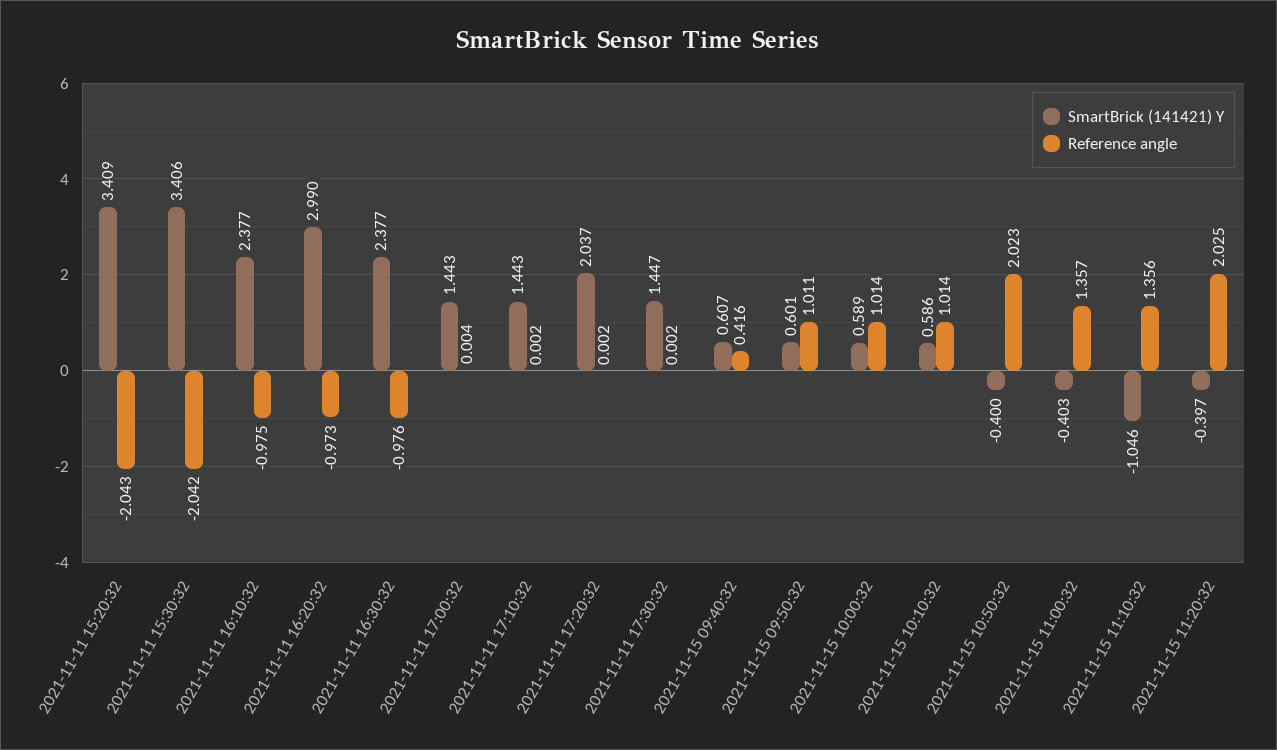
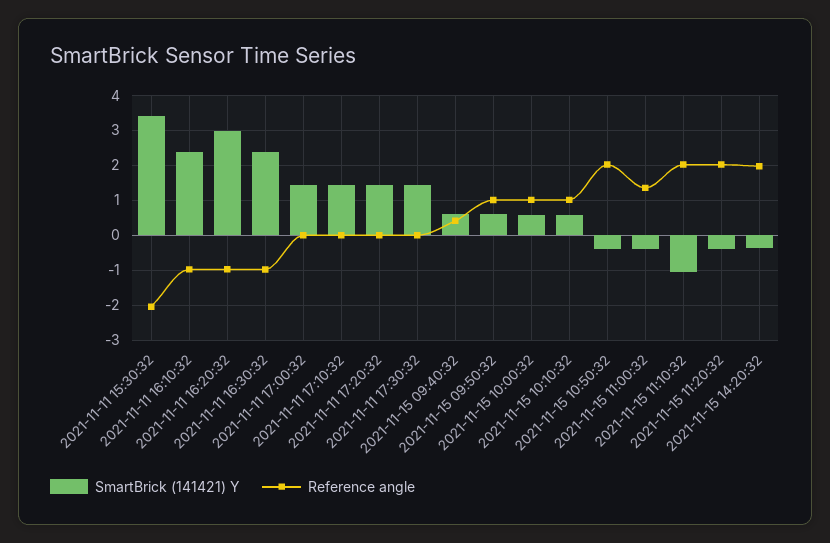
SmartBrick (141421) Y, 2021-11-11 15:20:32: 3.409 -> none
Reference angle, 2021-11-11 15:20:32: -2.043 -> none
SmartBrick (141421) Y, 2021-11-11 17:20:32: 2.037 -> 1.4
Reference angle, 2021-11-15 11:10:32: 1.356 -> 2
SmartBrick (141421) Y, 2021-11-15 14:20:32: none -> -0.4
Reference angle, 2021-11-15 14:20:32: none -> 2

